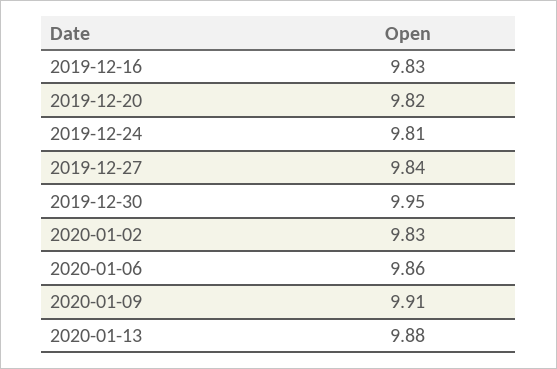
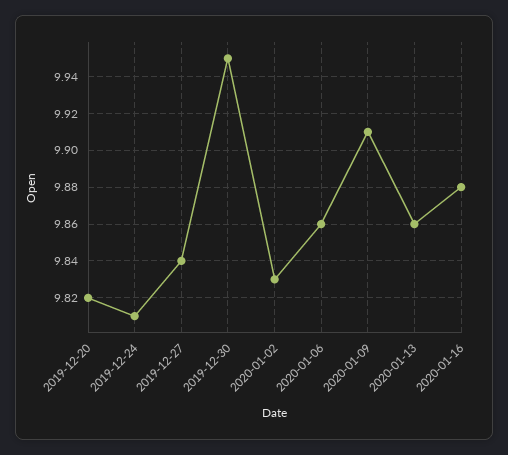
2019-12-16: 9.83 -> none
2020-01-13: 9.88 -> 9.86
2020-01-16: none -> 9.88

